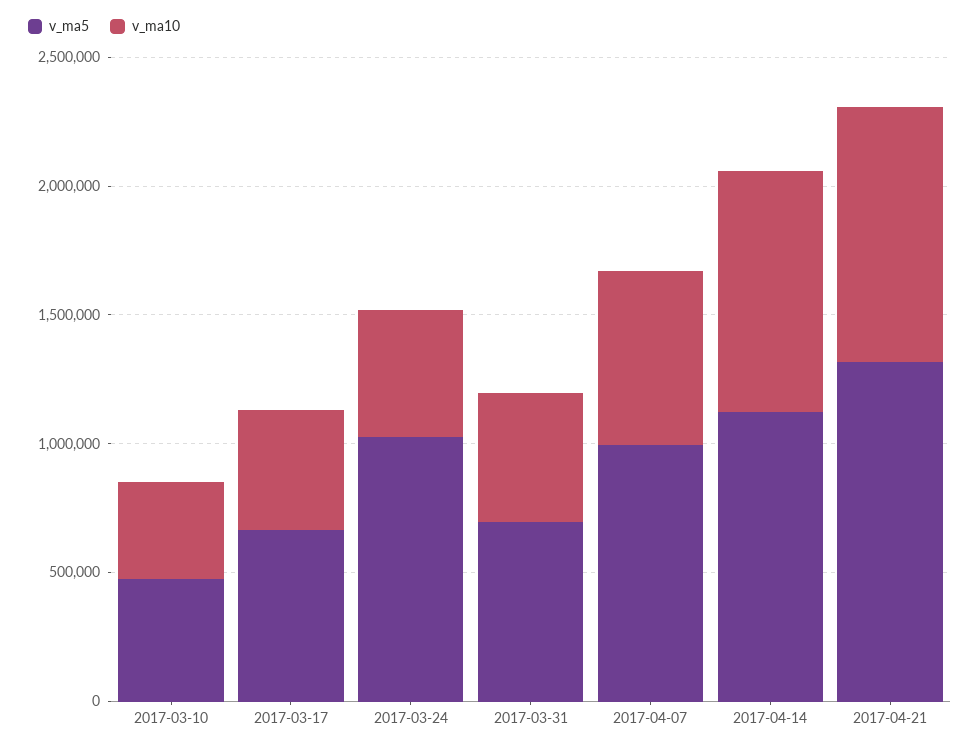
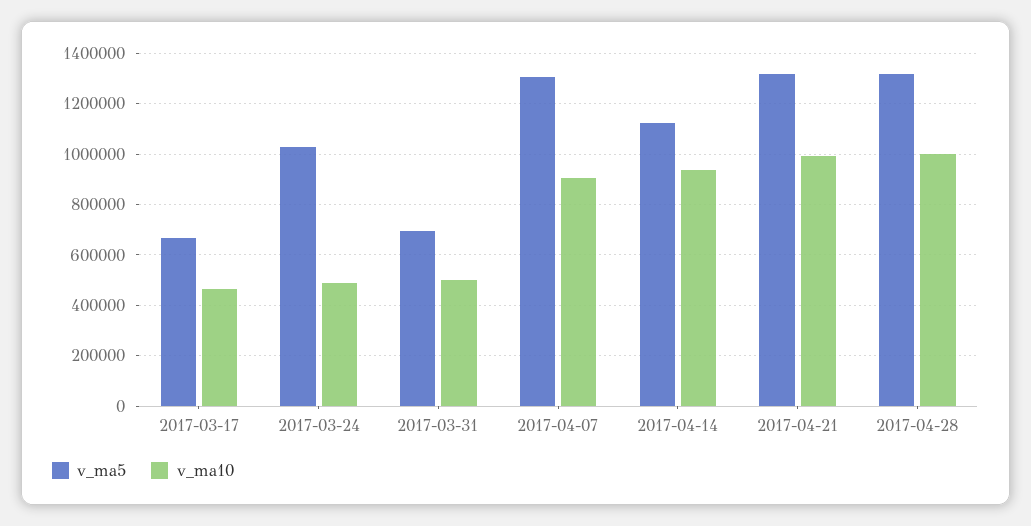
v_ma5, 2017-03-10: 500000 -> none
v_ma10, 2017-03-10: 400000 -> none
v_ma5, 2017-04-07: 1000000 -> 1300000
v_ma10, 2017-04-07: 700000 -> 900000
v_ma5, 2017-04-28: none -> 1325000
v_ma10, 2017-04-28: none -> 1000000

